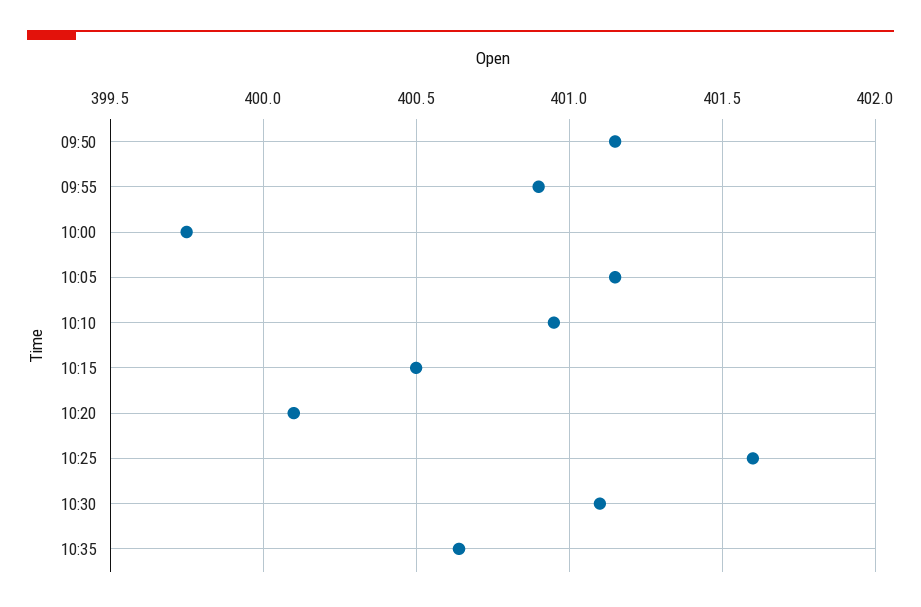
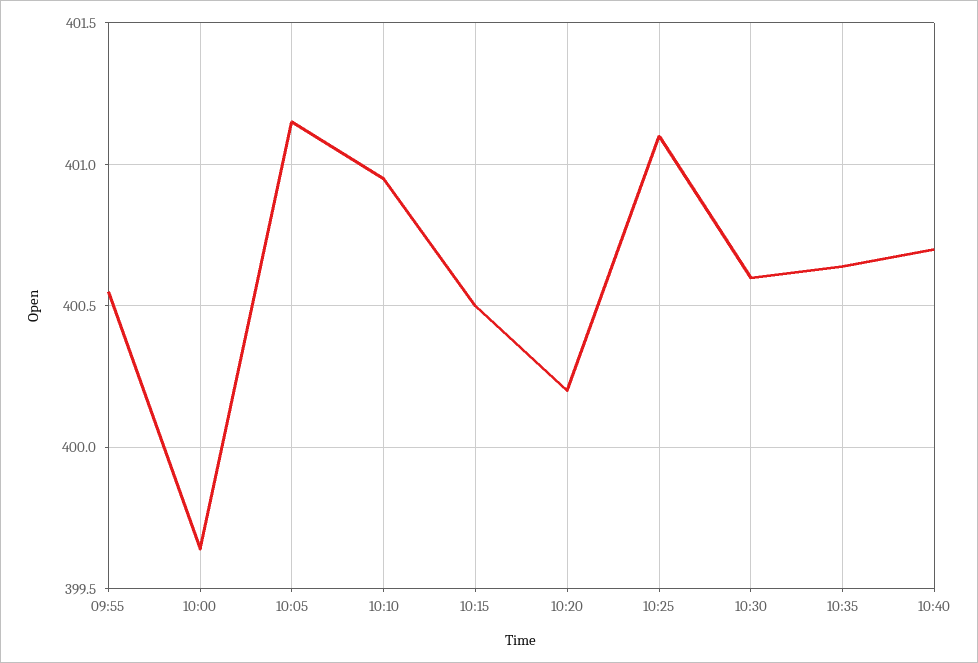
09:50: 401.15 -> none
09:55: 400.9 -> 400.55
10:00: 399.75 -> 399.65
10:20: 400.1 -> 400.2
10:25: 401.6 -> 401.1
10:30: 401.1 -> 400.6
10:40: none -> 400.7

